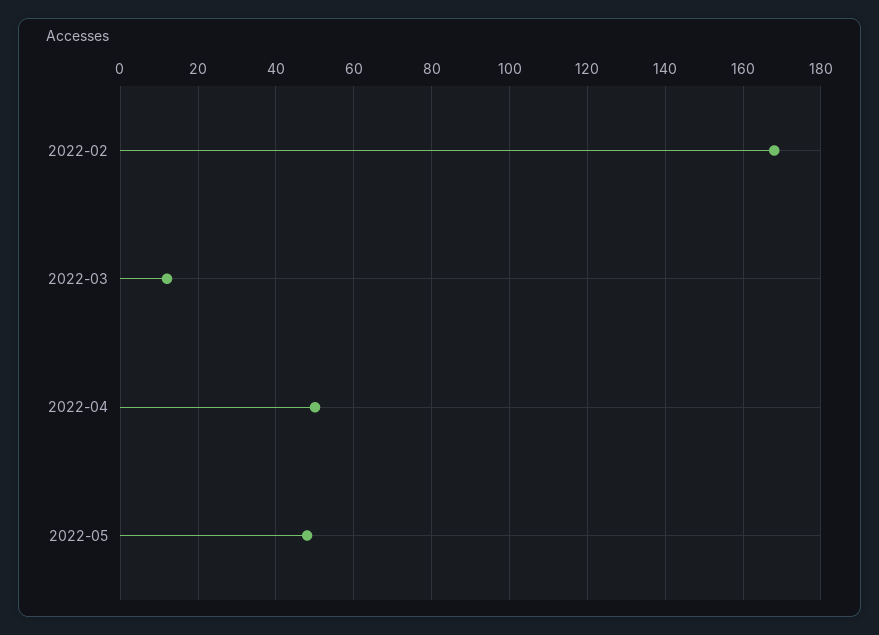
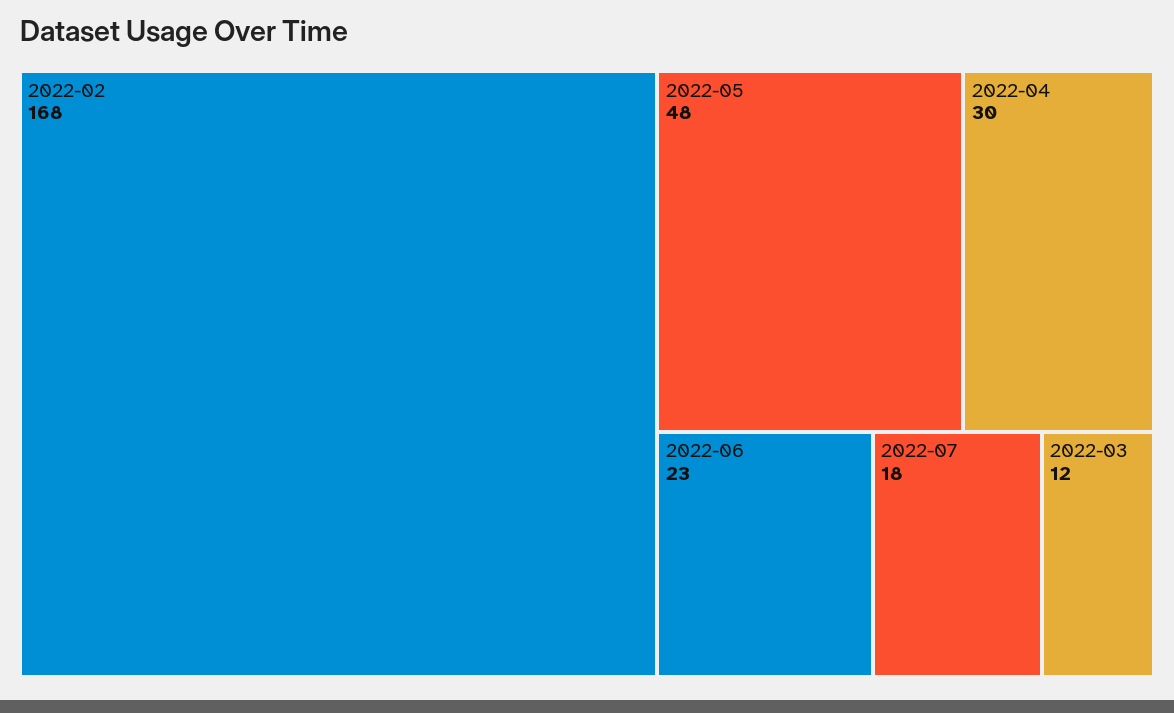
2022-04: 50 -> 30
2022-06: none -> 23
2022-07: none -> 18

